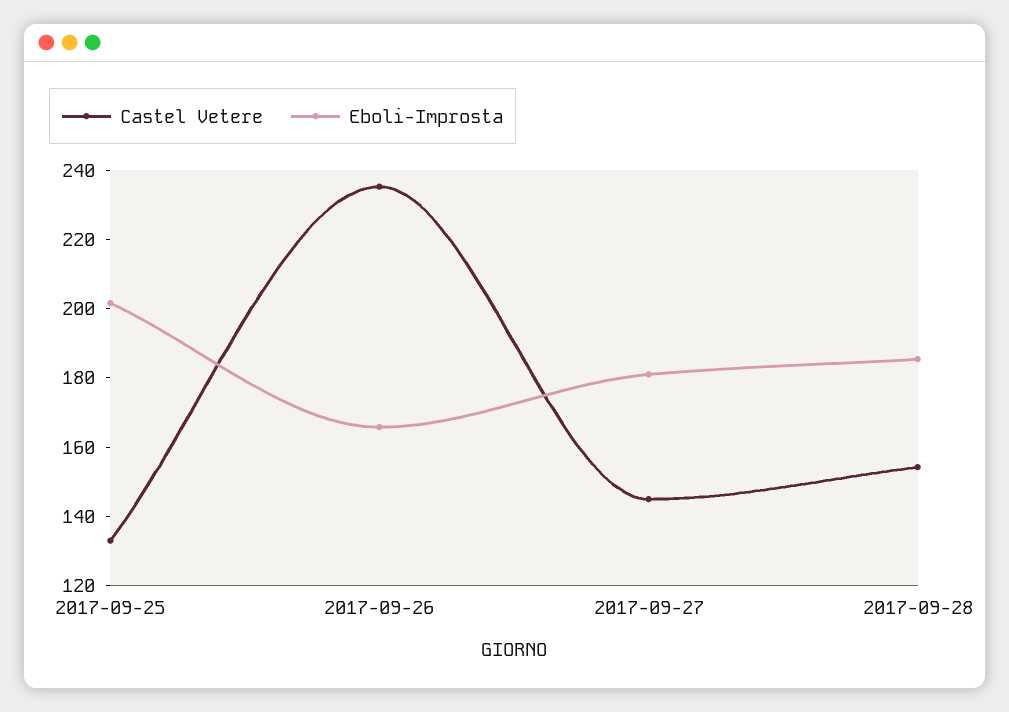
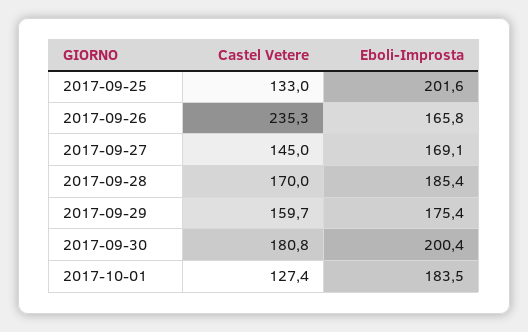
Eboli-Improsta, 2017-09-27: 180 -> 169.1
Castel Vetere, 2017-09-28: 155 -> 170
Castel Vetere, 2017-09-29: none -> 159.7
Eboli-Improsta, 2017-09-29: none -> 175.4
Castel Vetere, 2017-09-30: none -> 180.8
Eboli-Improsta, 2017-09-30: none -> 200.4
Castel Vetere, 2017-10-01: none -> 127.4
Eboli-Improsta, 2017-10-01: none -> 183.5

